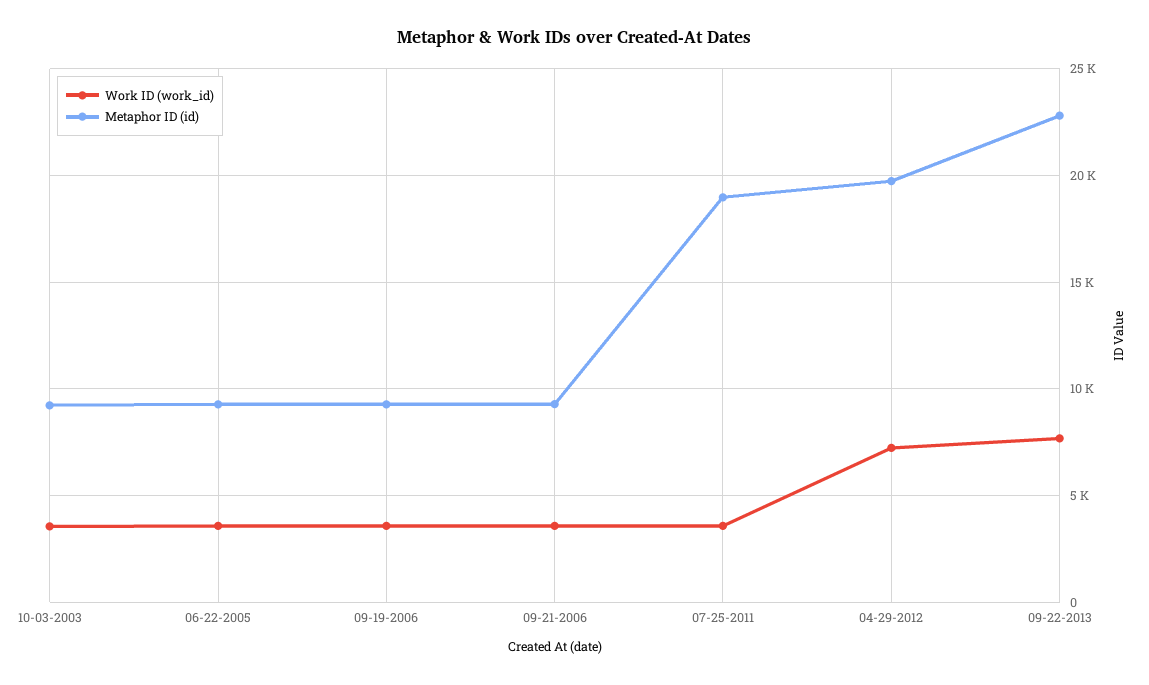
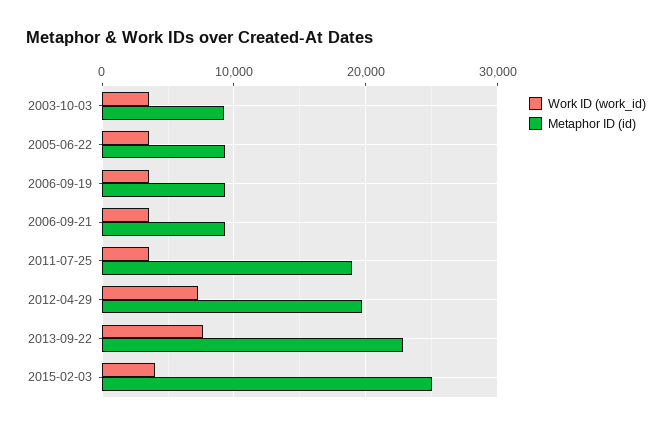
Work ID (work_id), 2015-02-03: none -> 4000
Metaphor ID (id), 2015-02-03: none -> 25000

